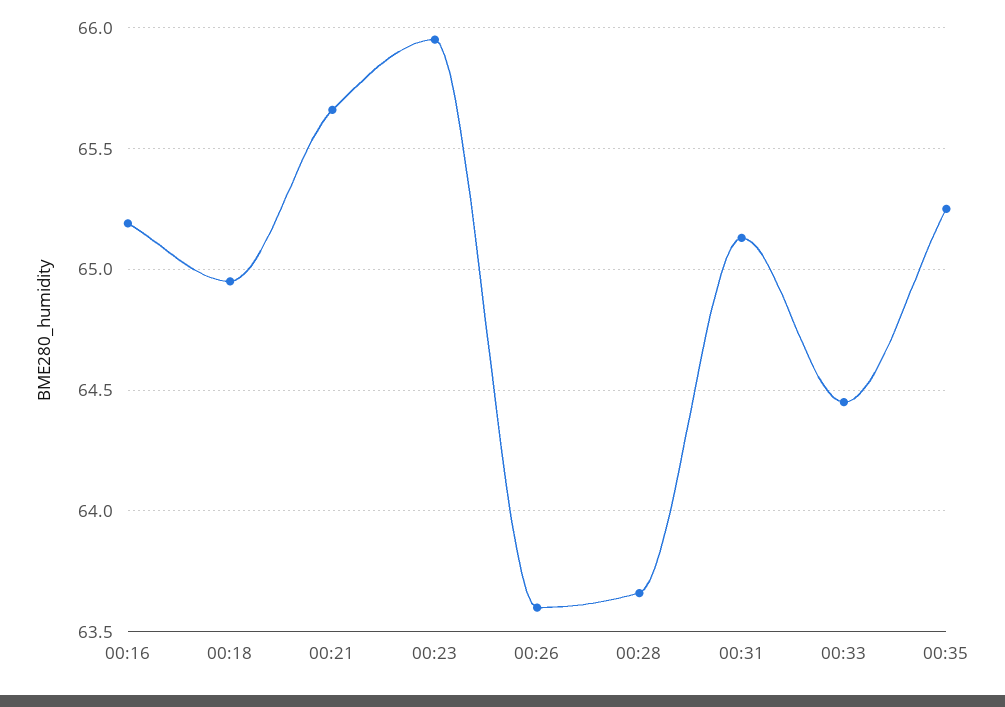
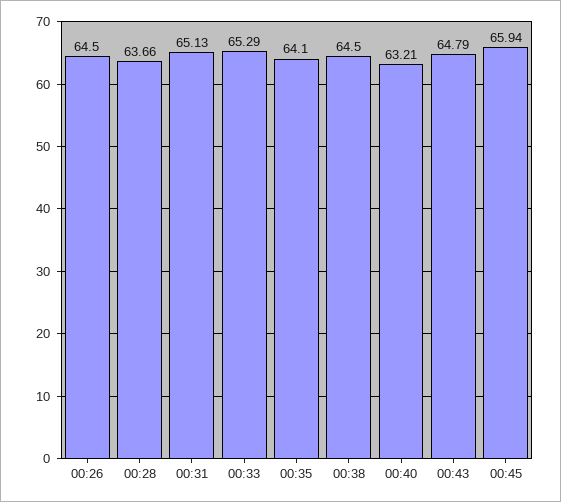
00:16: 65.2 -> none
00:18: 64.95 -> none
00:21: 65.65 -> none
00:23: 65.95 -> none
00:26: 63.6 -> 64.5
00:33: 64.45 -> 65.29
00:35: 65.25 -> 64.1
00:38: none -> 64.5
00:40: none -> 63.21
00:43: none -> 64.79
00:45: none -> 65.94

